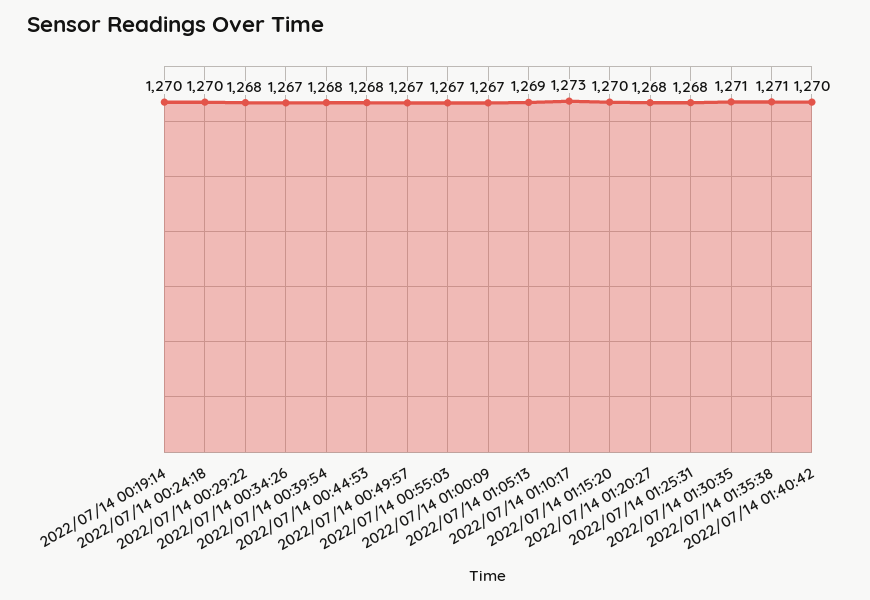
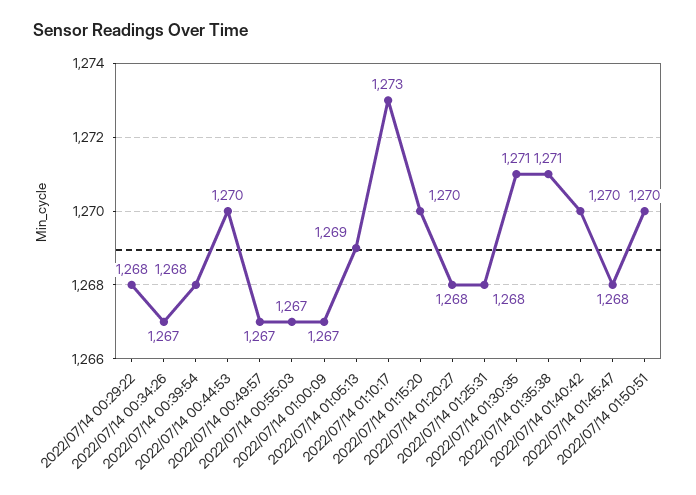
2022/07/14 00:19:14: 1270 -> none
2022/07/14 00:24:18: 1270 -> none
2022/07/14 00:44:53: 1268 -> 1270
2022/07/14 01:45:47: none -> 1268
2022/07/14 01:50:51: none -> 1270

